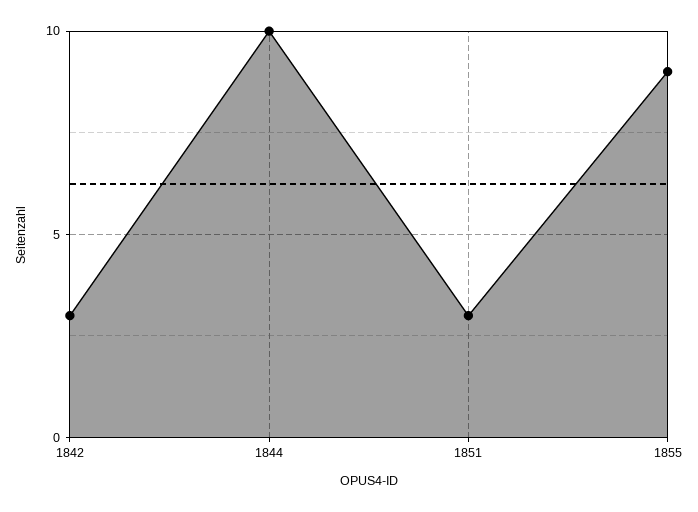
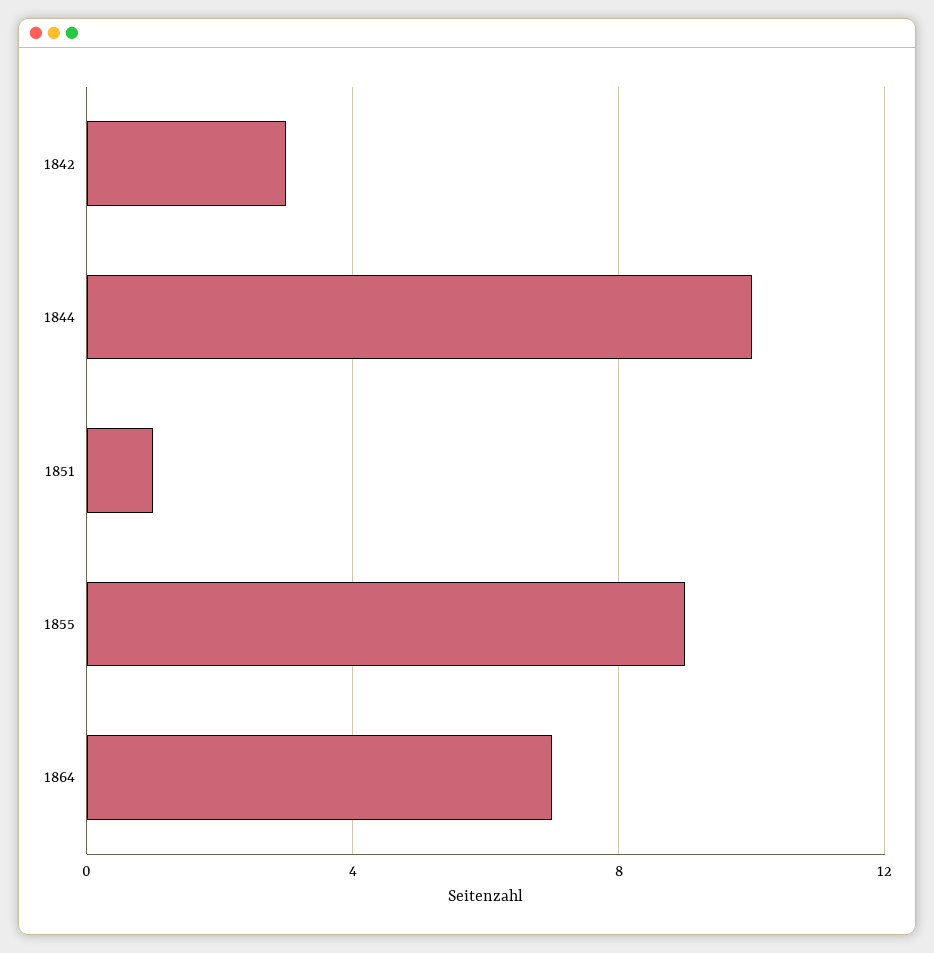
1851: 3 -> 1
1864: none -> 7

